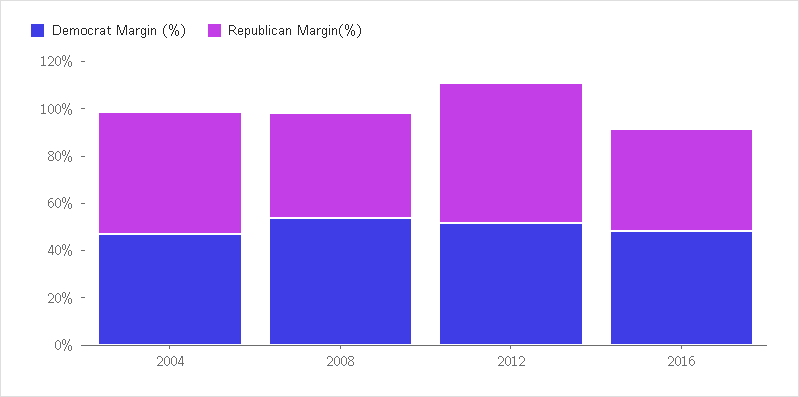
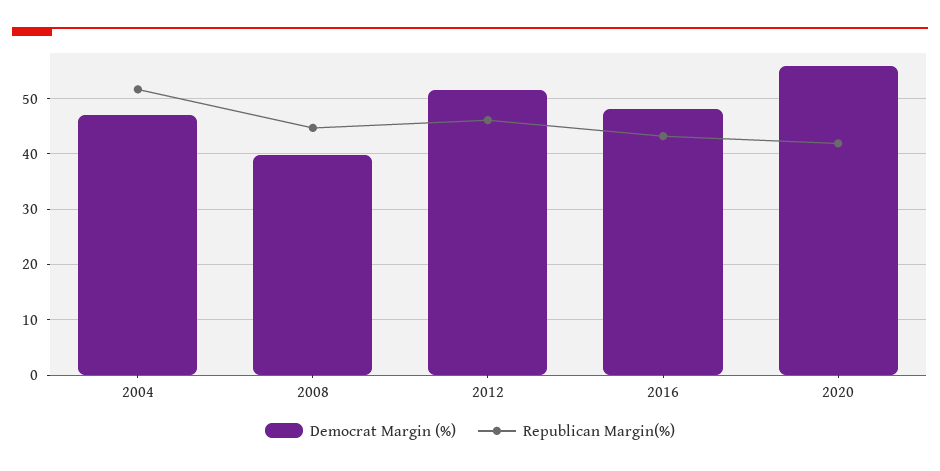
Democrat Margin (%), 2008: 55 -> 40
Republican Margin(%), 2012: 60 -> 46
Democrat Margin (%), 2020: none -> 56
Republican Margin(%), 2020: none -> 42

